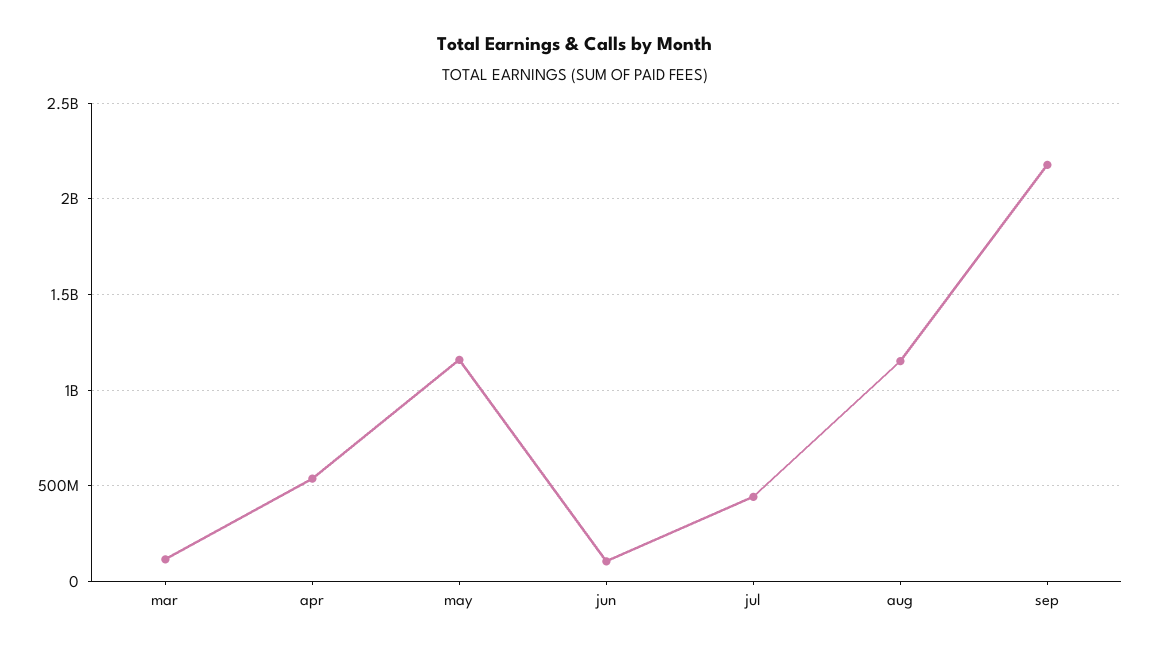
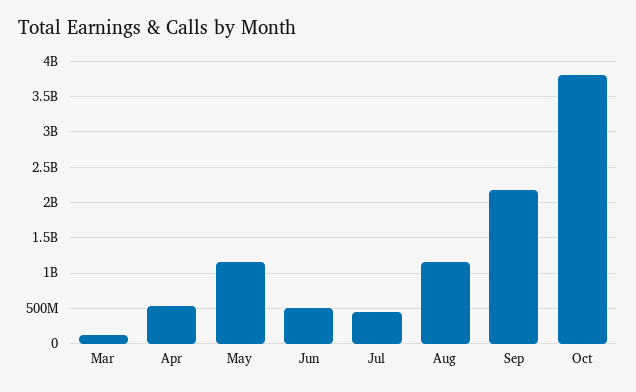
jun: 100000000 -> 500000000
Oct: none -> 3800000000

